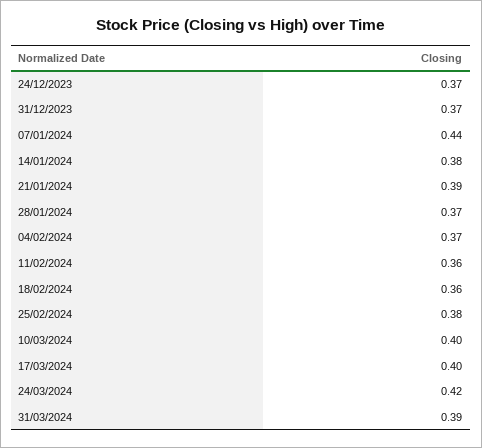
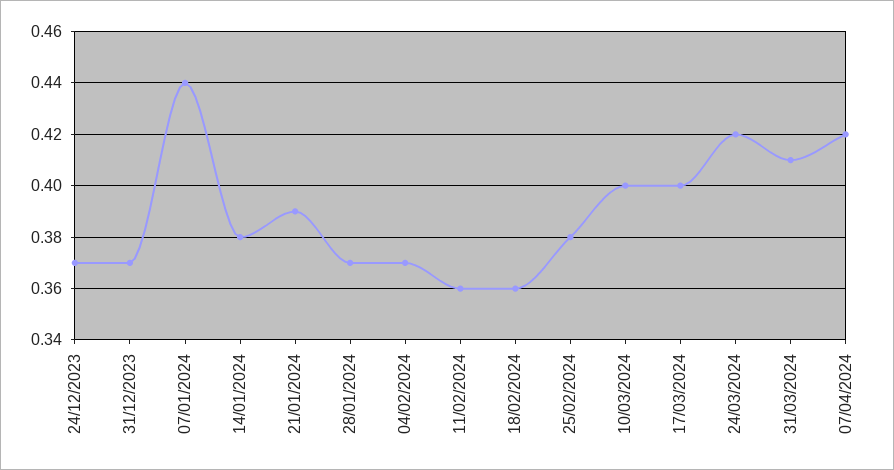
31/03/2024: 0.39 -> 0.41
07/04/2024: none -> 0.42

